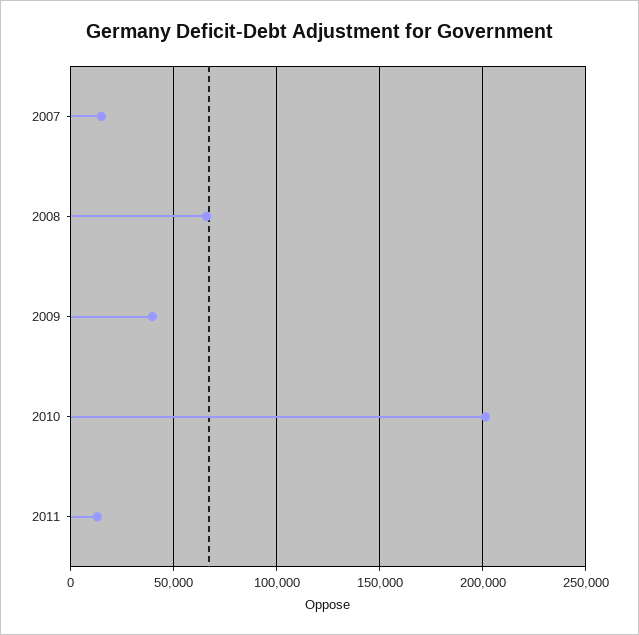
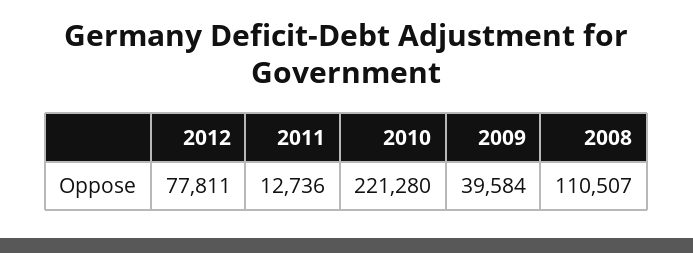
2007: 15000 -> none
2008: 65000 -> 110507
2010: 200000 -> 221280
2012: none -> 77811

